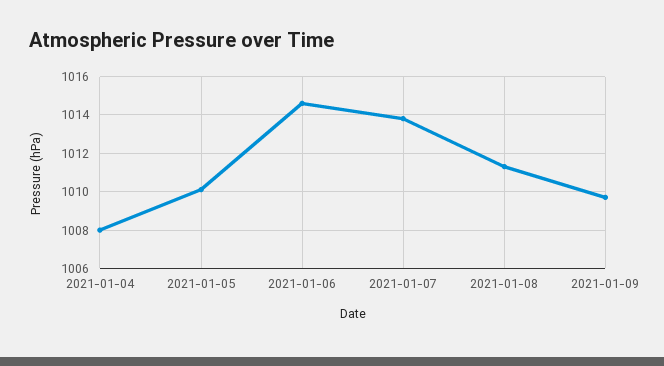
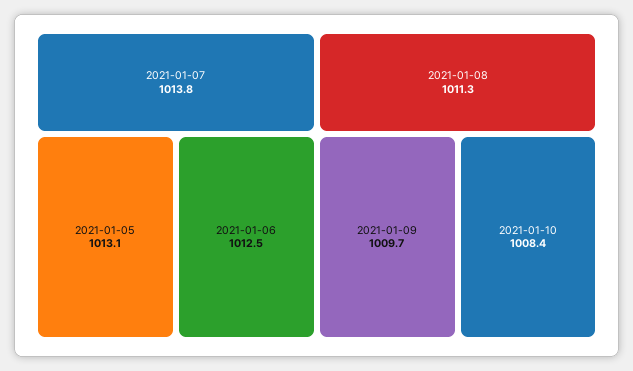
2021-01-04: 1008 -> none
2021-01-05: 1010 -> 1013.1
2021-01-06: 1014.5 -> 1012.5
2021-01-10: none -> 1008.4

